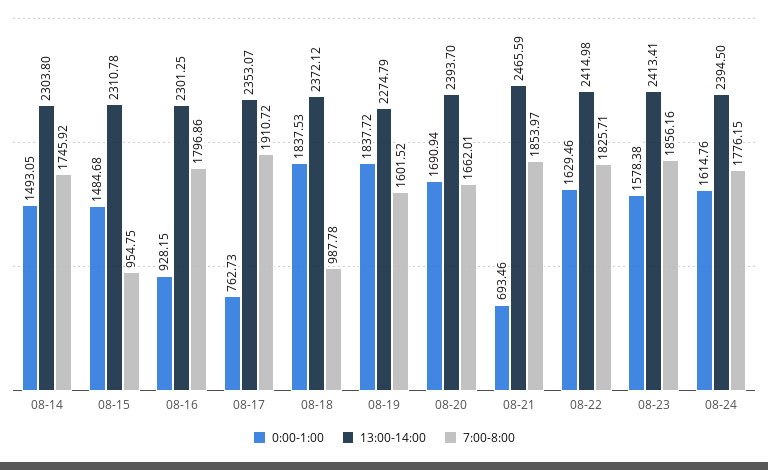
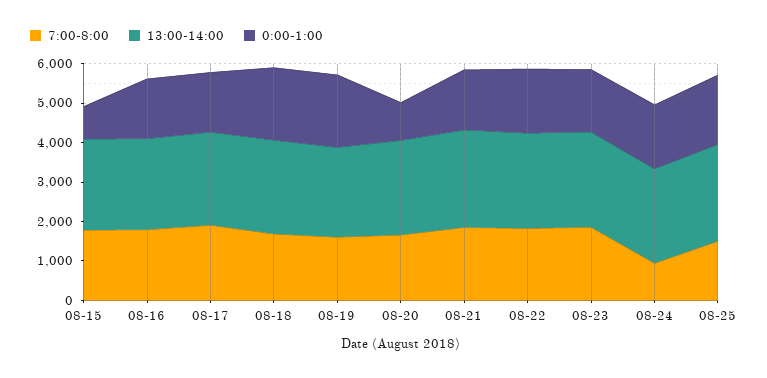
0:00-1:00, 08-14: 1493.05 -> none
13:00-14:00, 08-14: 2303.8 -> none
7:00-8:00, 08-14: 1745.92 -> none
0:00-1:00, 08-15: 1484.68 -> 750
7:00-8:00, 08-15: 954.75 -> 1750
0:00-1:00, 08-16: 928.15 -> 1500
0:00-1:00, 08-17: 762.73 -> 1500
7:00-8:00, 08-18: 987.78 -> 1750
0:00-1:00, 08-20: 1690.94 -> 1000
0:00-1:00, 08-21: 693.46 -> 1500
7:00-8:00, 08-24: 1776.15 -> 1000
7:00-8:00, 08-25: none -> 1500
13:00-14:00, 08-25: none -> 2500
0:00-1:00, 08-25: none -> 1750

